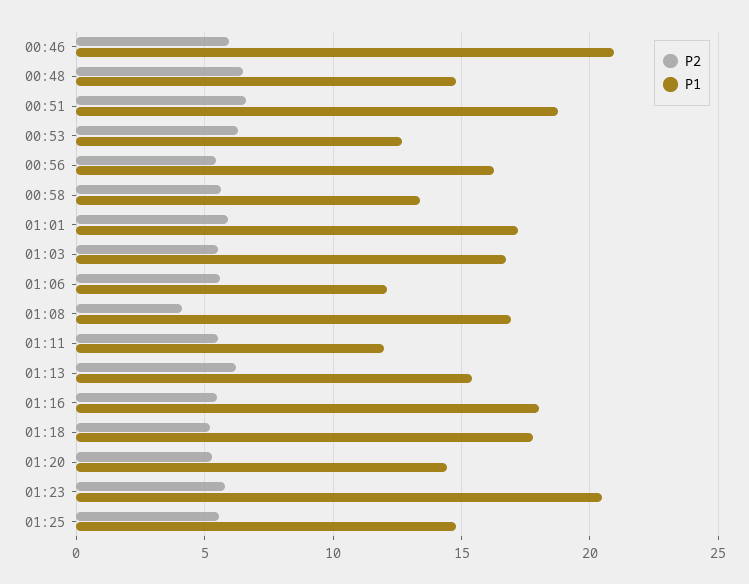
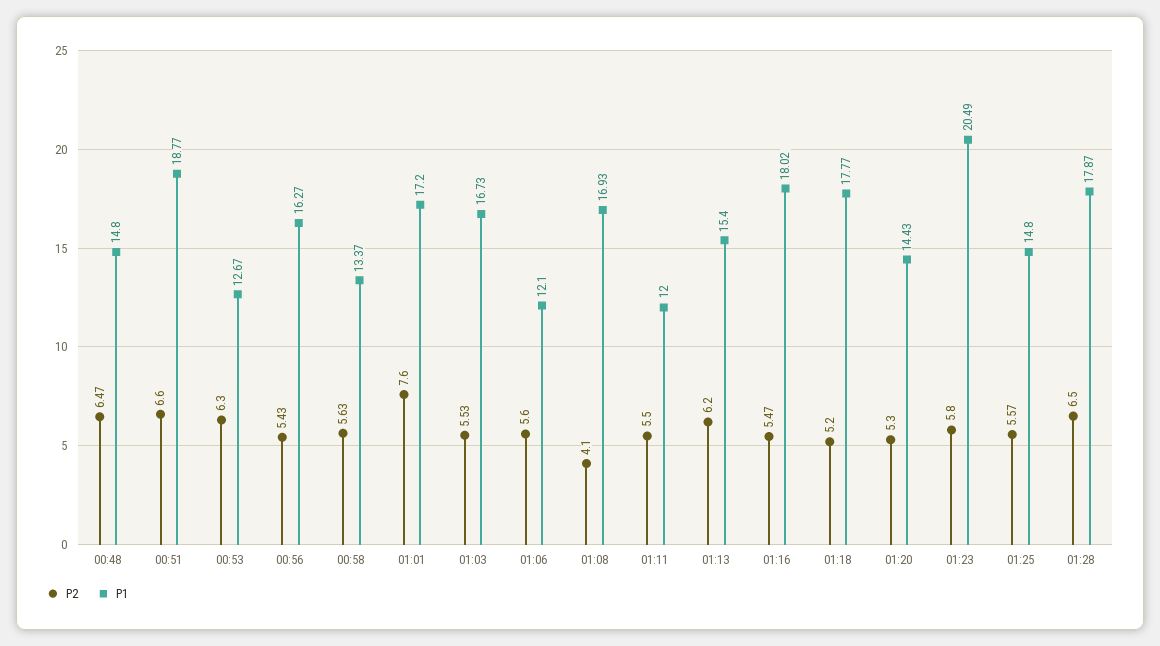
P2, 00:46: 6 -> none
P1, 00:46: 21 -> none
P2, 01:01: 6 -> 7.6
P2, 01:28: none -> 6.5
P1, 01:28: none -> 17.87

